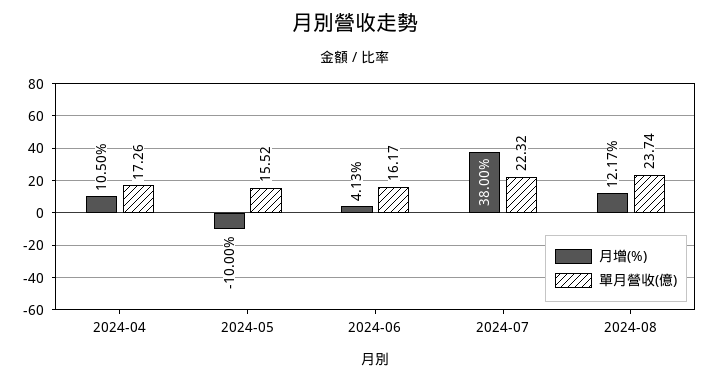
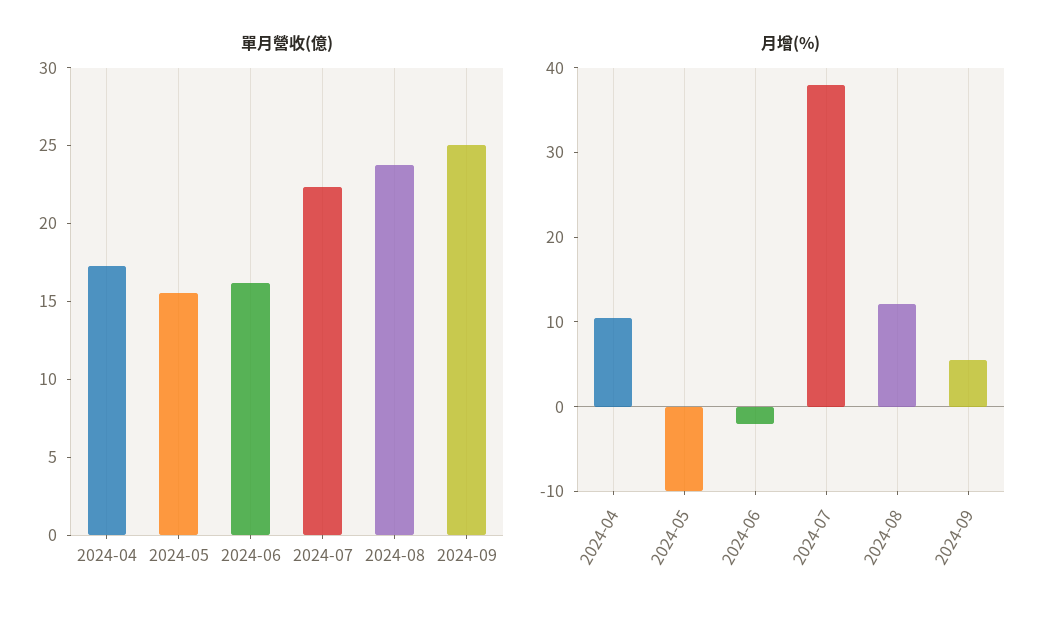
月增(%), 2024-06: 4.13 -> -2
單月營收(億), 2024-09: none -> 25
月增(%), 2024-09: none -> 6

